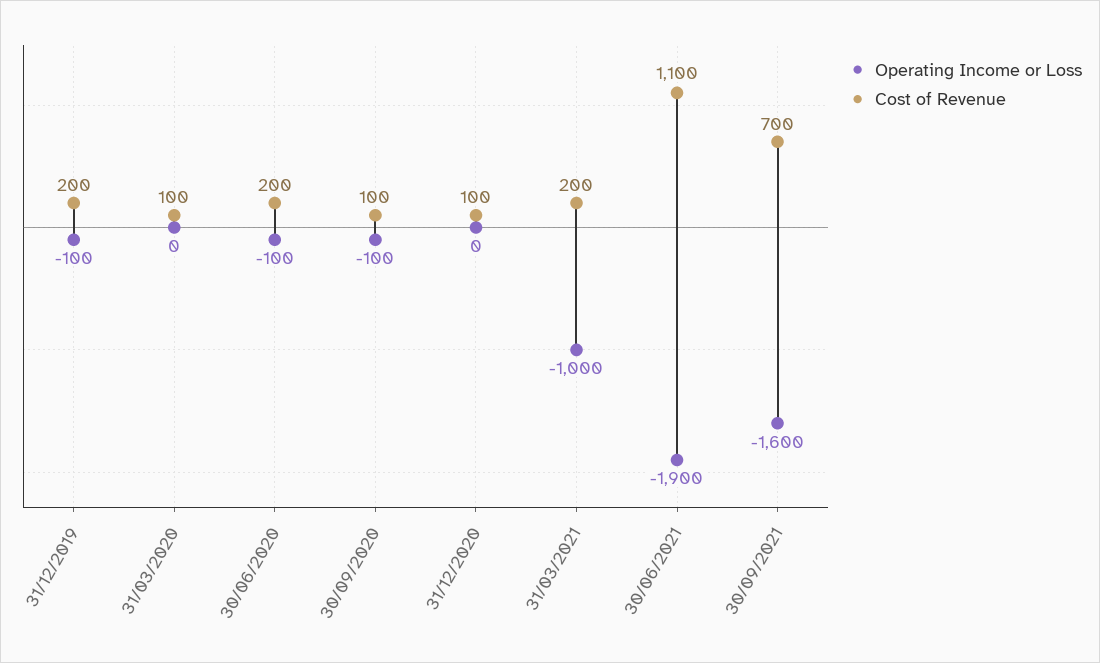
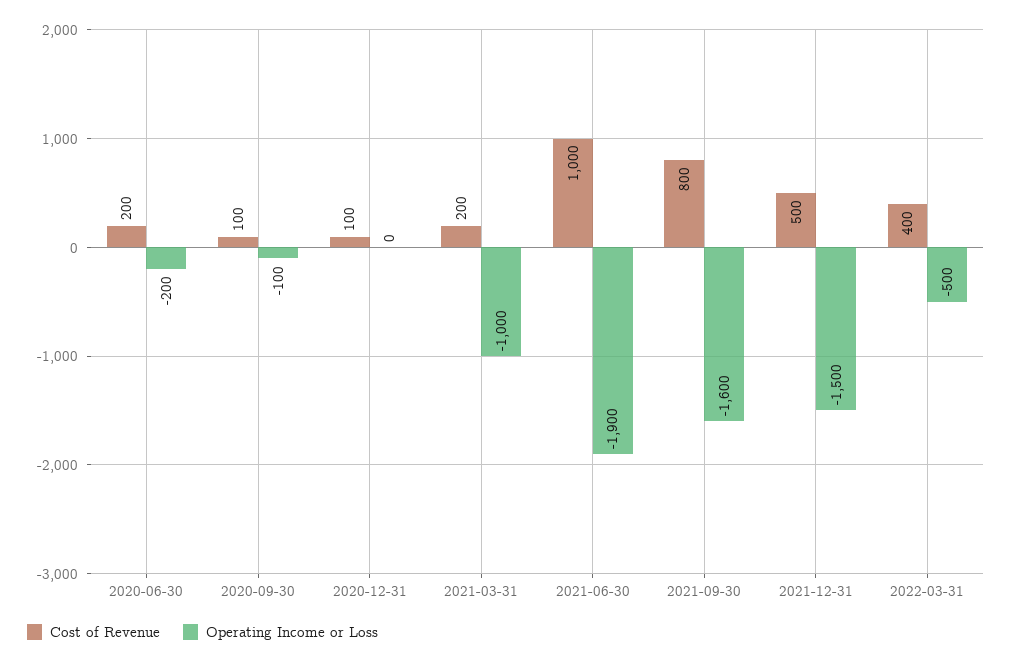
Operating Income or Loss, 31/12/2019: -100 -> none
Cost of Revenue, 31/12/2019: 200 -> none
Operating Income or Loss, 31/03/2020: 0 -> none
Cost of Revenue, 31/03/2020: 100 -> none
Operating Income or Loss, 30/06/2020: -100 -> -200
Cost of Revenue, 30/06/2021: 1100 -> 1000
Cost of Revenue, 30/09/2021: 700 -> 800
Cost of Revenue, 2021-12-31: none -> 500
Operating Income or Loss, 2021-12-31: none -> -1500
Cost of Revenue, 2022-03-31: none -> 400
Operating Income or Loss, 2022-03-31: none -> -500

